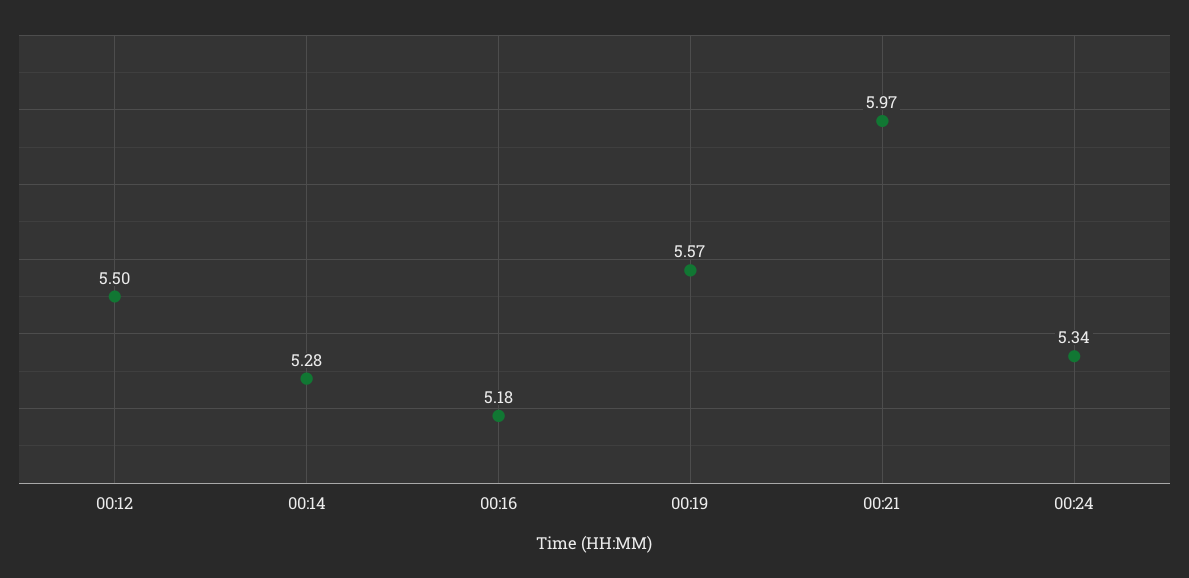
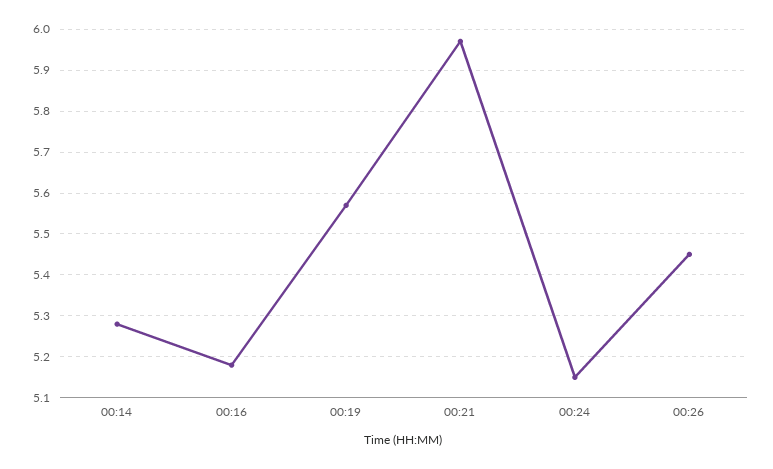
00:12: 5.5 -> none
00:24: 5.34 -> 5.15
00:26: none -> 5.45

